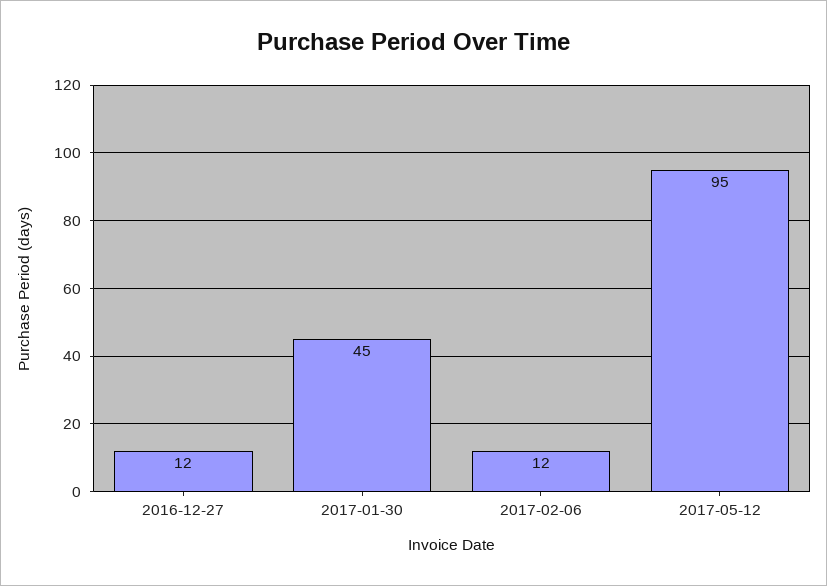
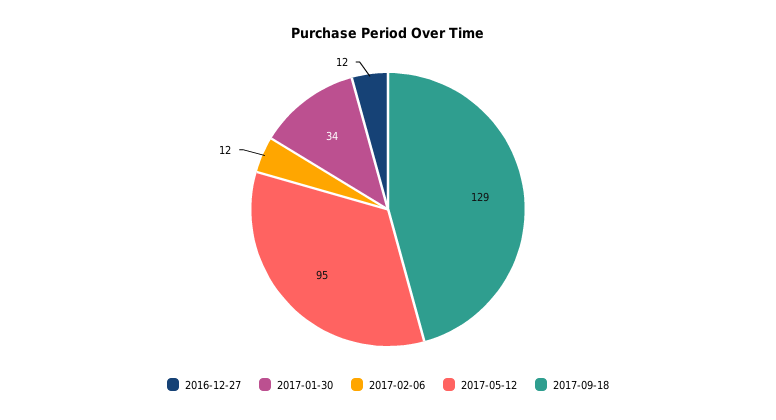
2017-01-30: 45 -> 34
2017-09-18: none -> 129

